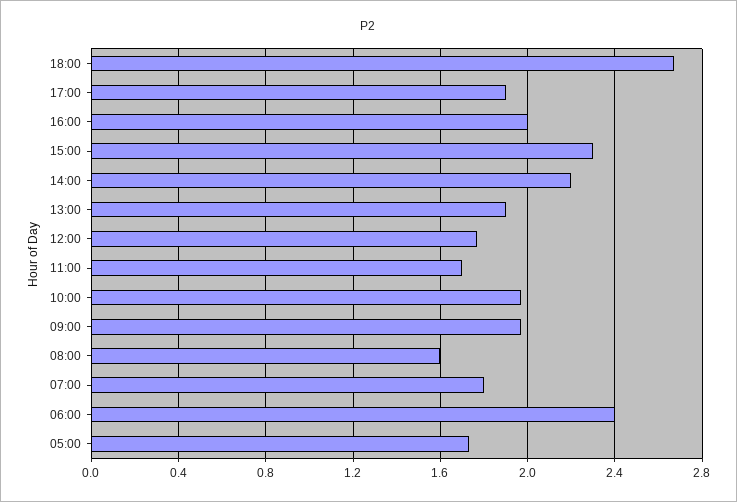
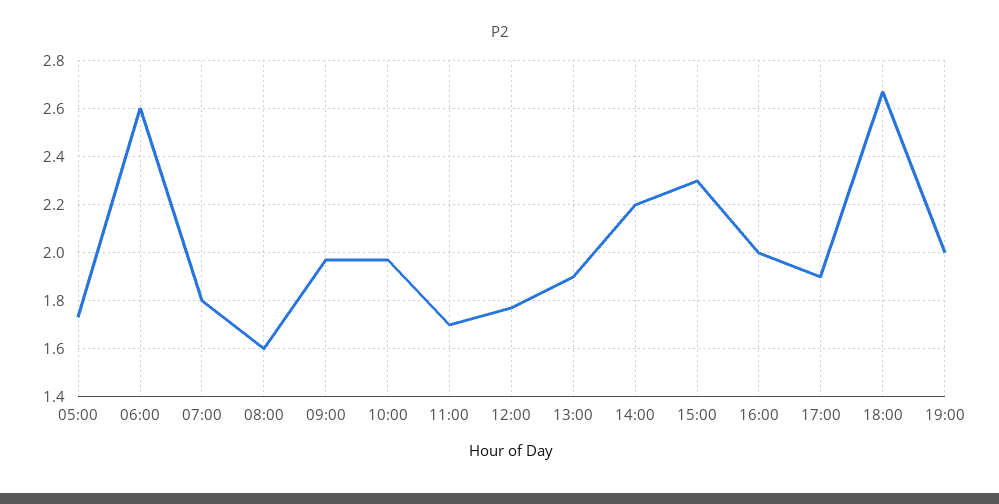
06:00: 2.4 -> 2.6
19:00: none -> 2

